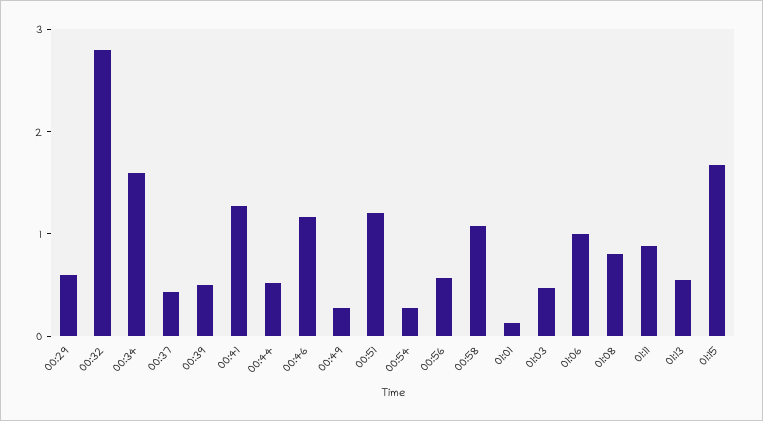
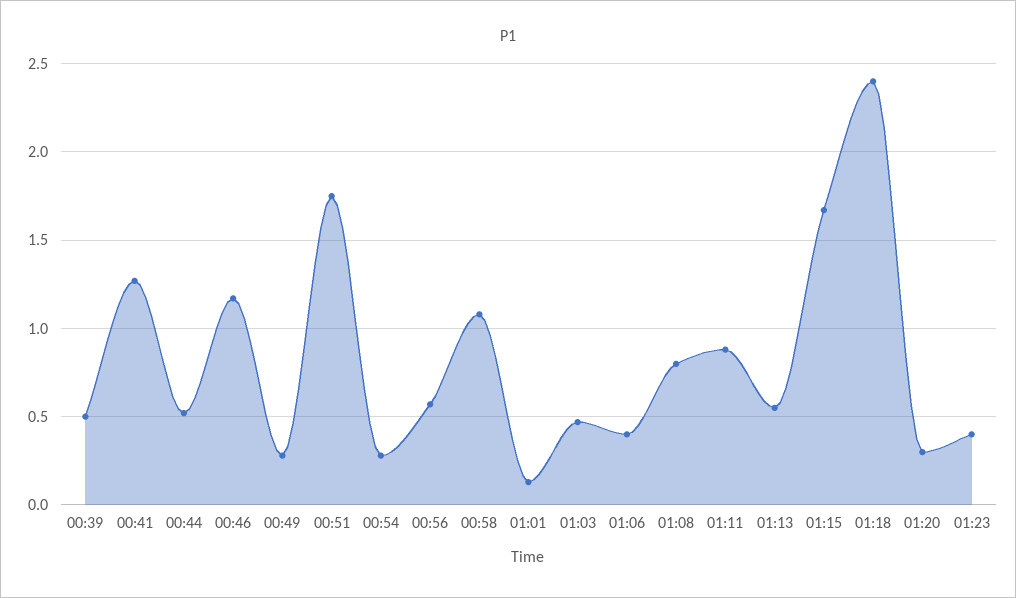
00:29: 0.6 -> none
00:32: 2.8 -> none
00:34: 1.6 -> none
00:37: 0.4 -> none
00:51: 1.2 -> 1.75
01:06: 1 -> 0.4
01:18: none -> 2.4
01:20: none -> 0.3
01:23: none -> 0.4

